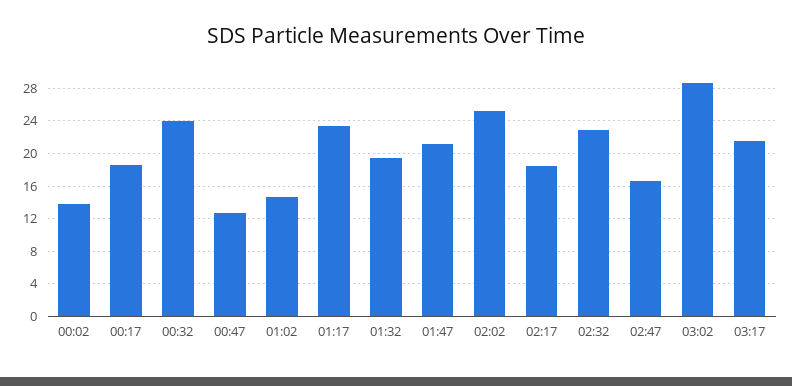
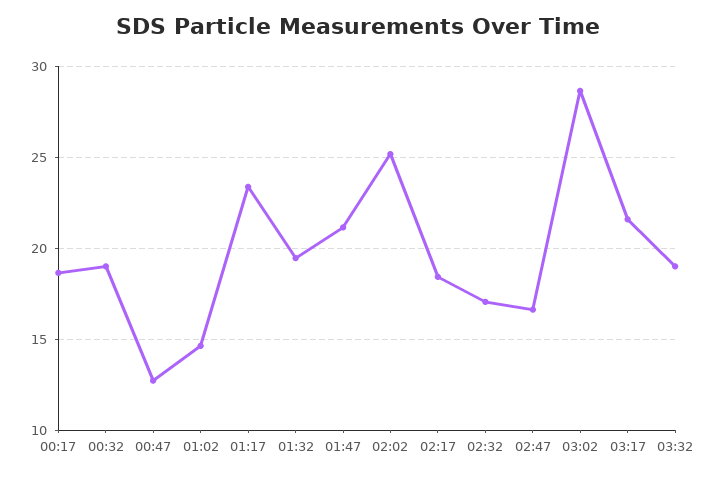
00:02: 14 -> none
00:32: 24 -> 19
02:32: 23 -> 17
03:32: none -> 19

